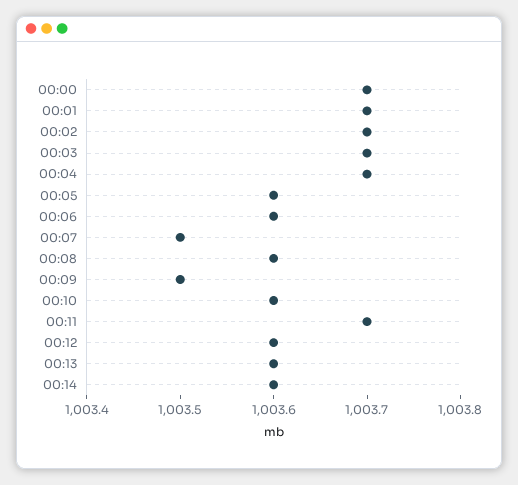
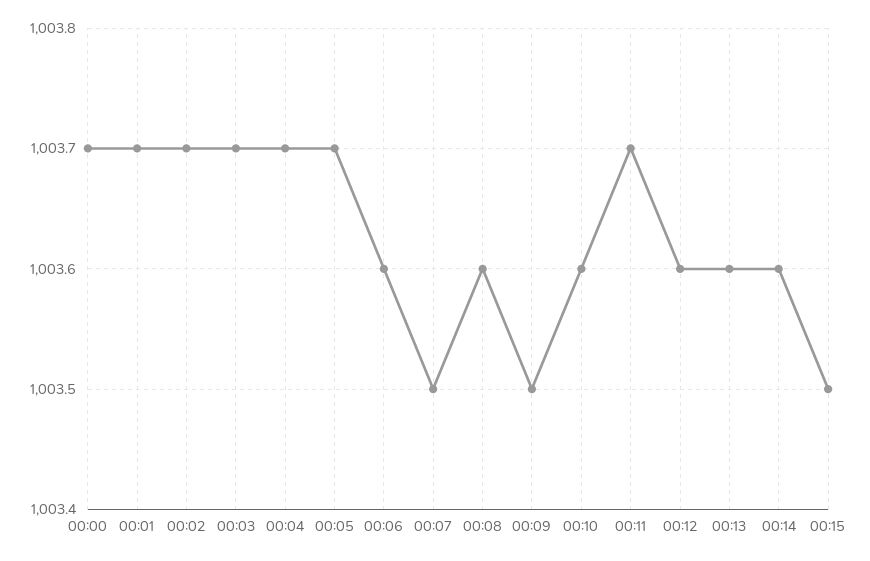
00:05: 1003.6 -> 1003.7
00:15: none -> 1003.5

